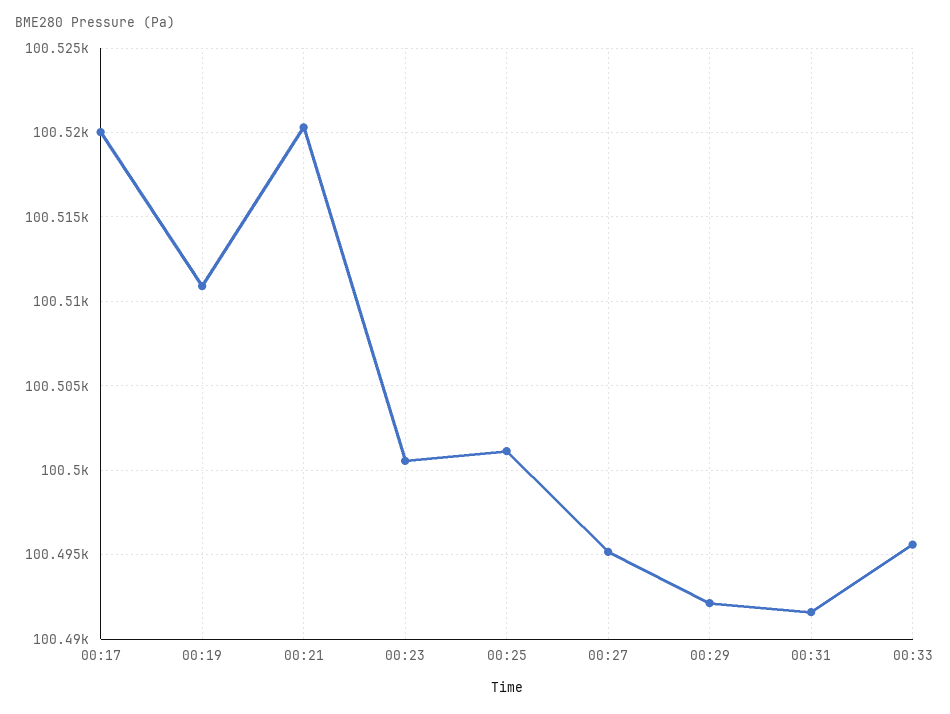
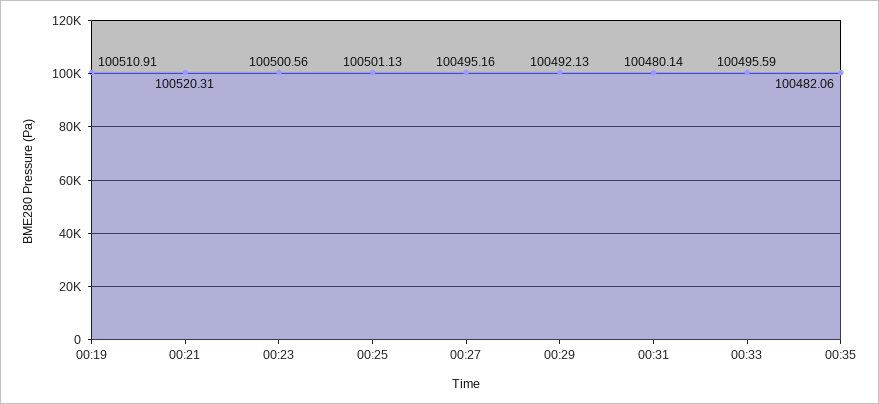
00:17: 100520 -> none
00:31: 100491.5 -> 100480.14
00:35: none -> 100482.06

